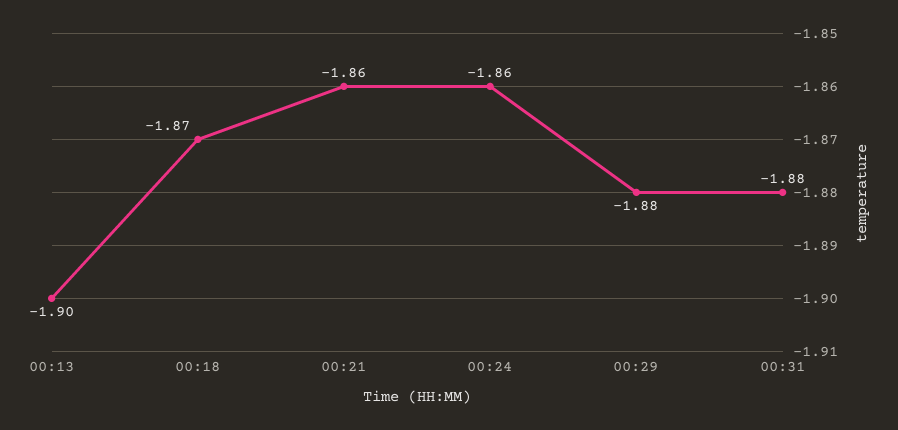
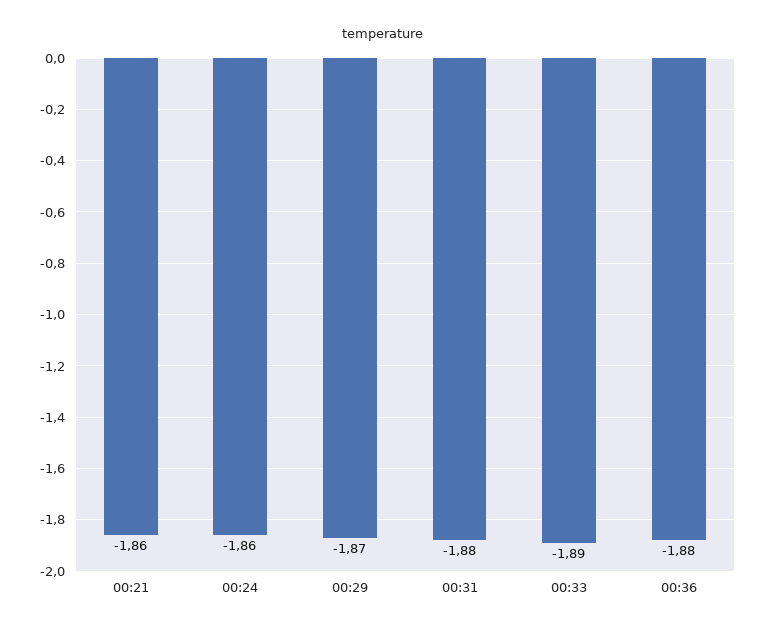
00:13: -1.9 -> none
00:18: -1.87 -> none
00:29: -1.88 -> -1.87
00:33: none -> -1.89
00:36: none -> -1.88

